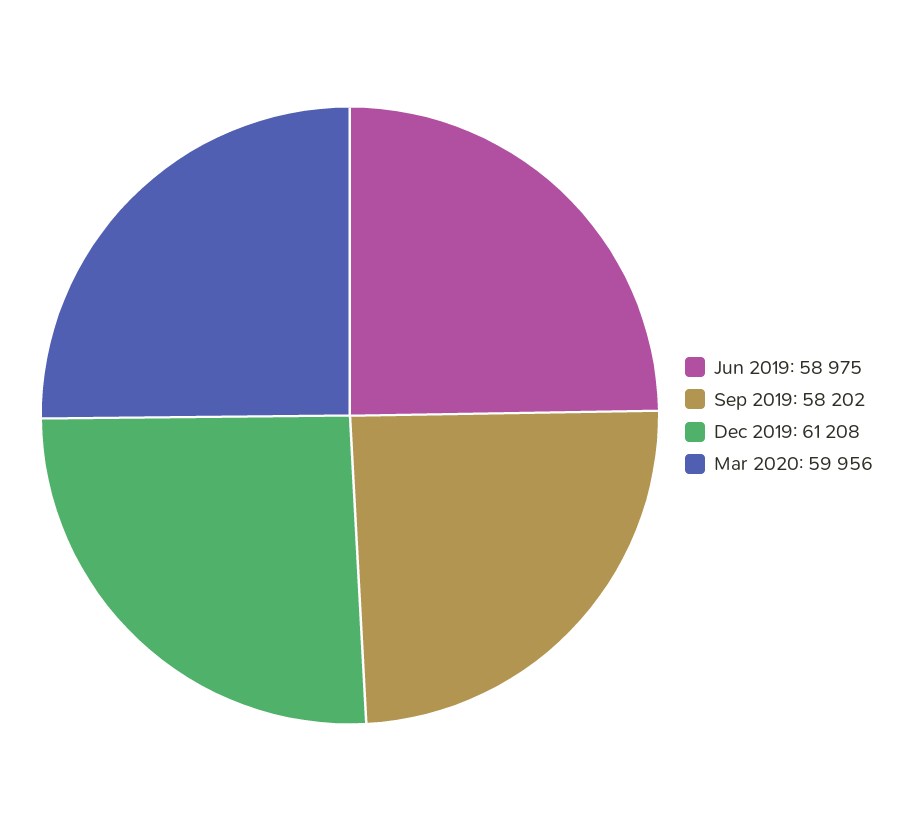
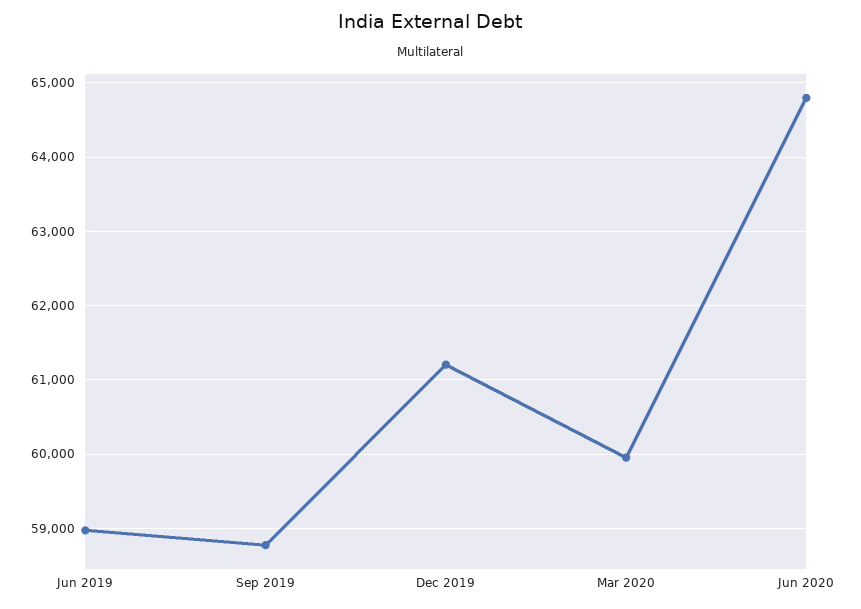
Sep 2019: 58202 -> 58800
Jun 2020: none -> 64800

